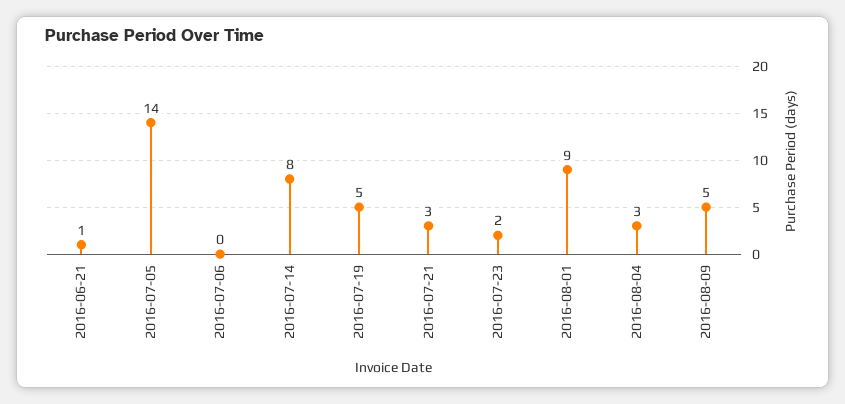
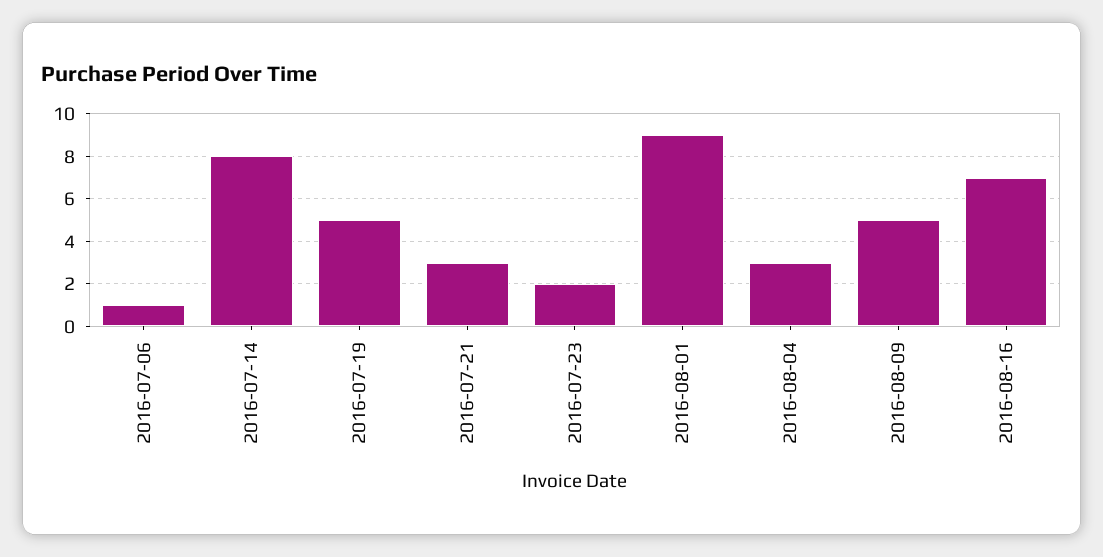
2016-06-21: 1 -> none
2016-07-05: 14 -> none
2016-07-06: 0 -> 1
2016-08-16: none -> 7

